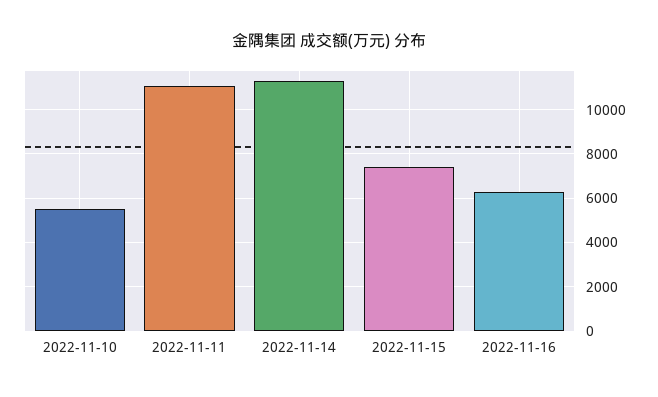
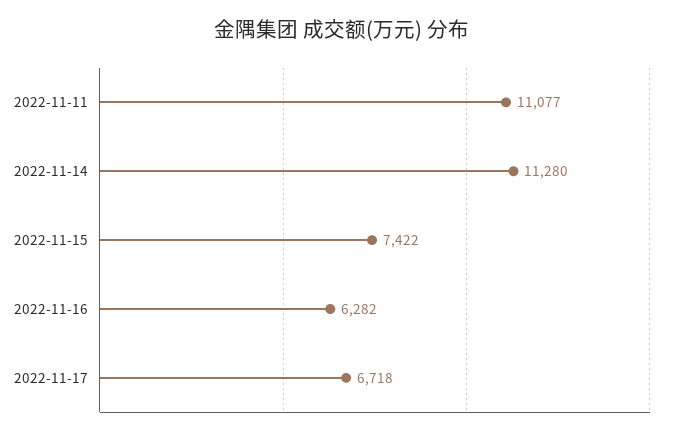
2022-11-10: 5500 -> none
2022-11-17: none -> 6718

